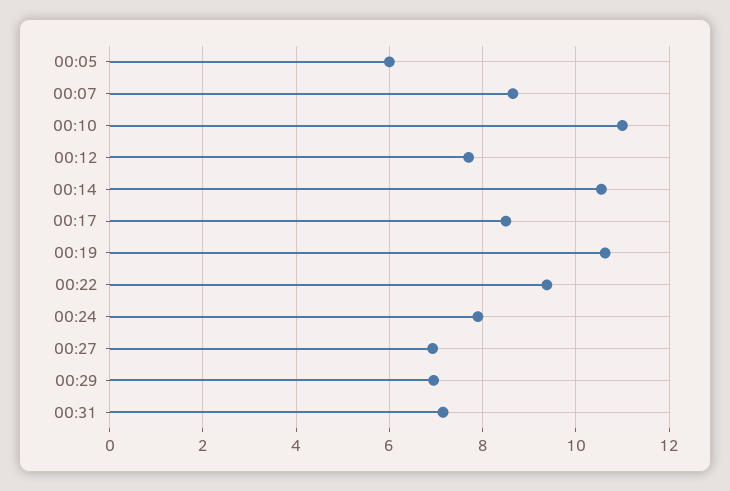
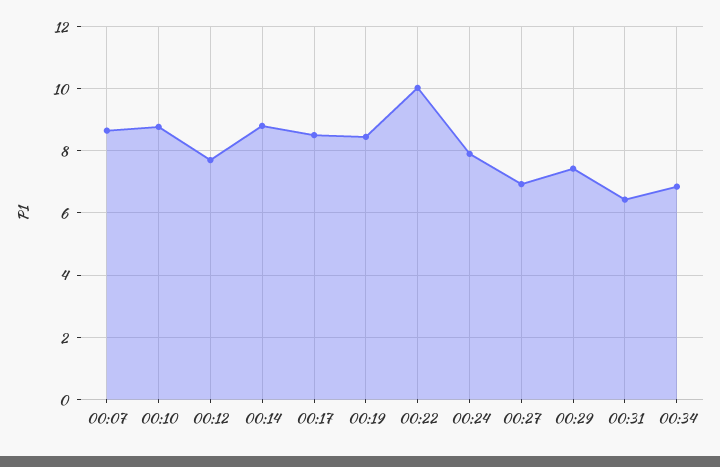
00:05: 6 -> none
00:10: 11 -> 8.8
00:14: 10.6 -> 8.8
00:19: 10.6 -> 8.4
00:22: 9.4 -> 10
00:29: 7 -> 7.4
00:31: 7.2 -> 6.4
00:34: none -> 6.8

